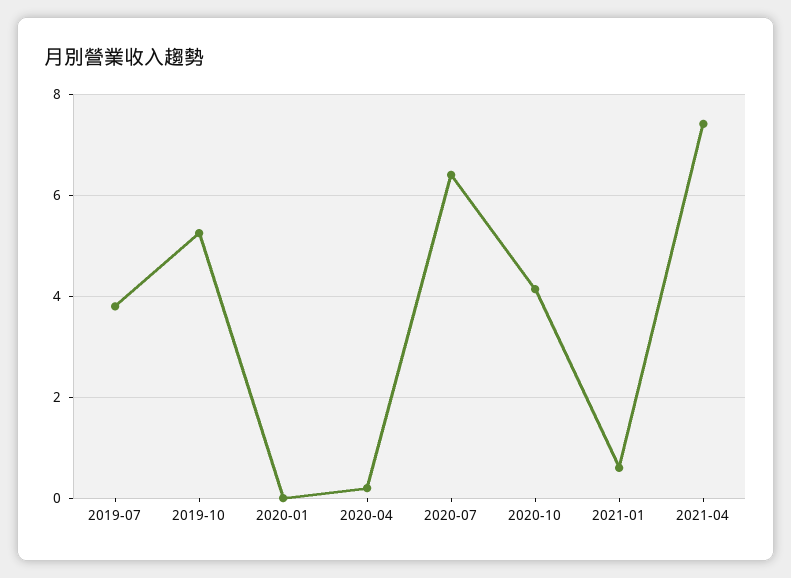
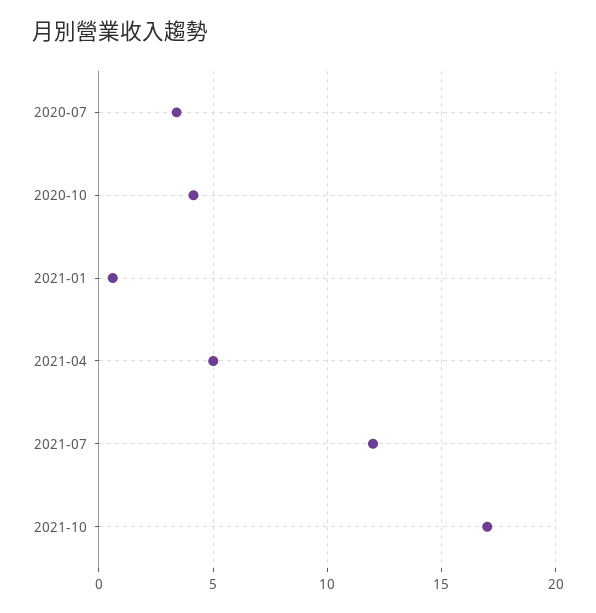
2019-07: 3.8 -> none
2019-10: 5.2 -> none
2020-01: 0 -> none
2020-04: 0.2 -> none
2020-07: 6.4 -> 3.5
2021-04: 7.4 -> 5
2021-07: none -> 12
2021-10: none -> 17

